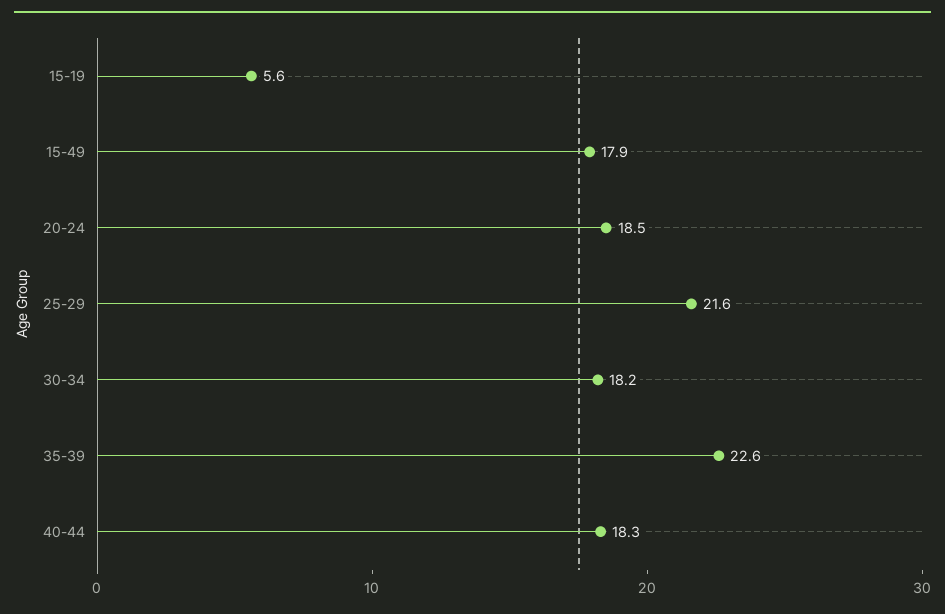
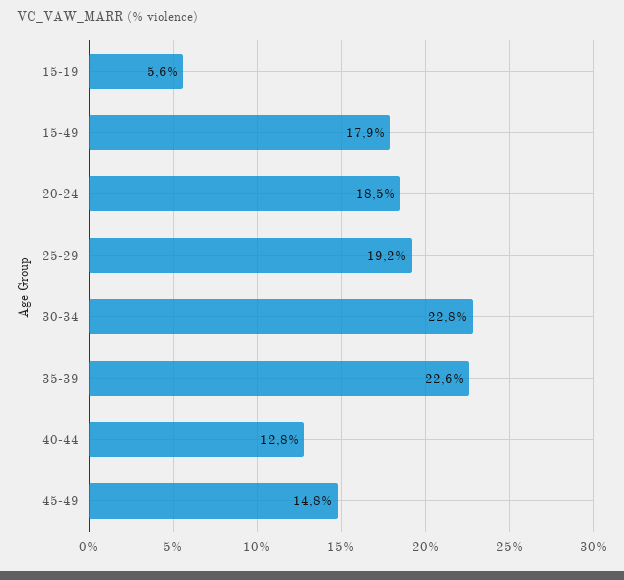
25-29: 21.6 -> 19.2
30-34: 18.2 -> 22.8
40-44: 18.3 -> 12.8
45-49: none -> 14.8

